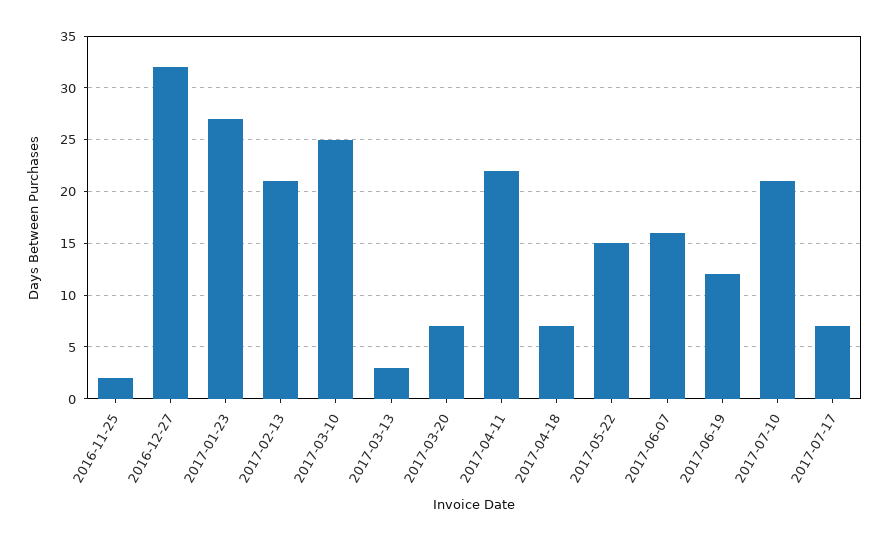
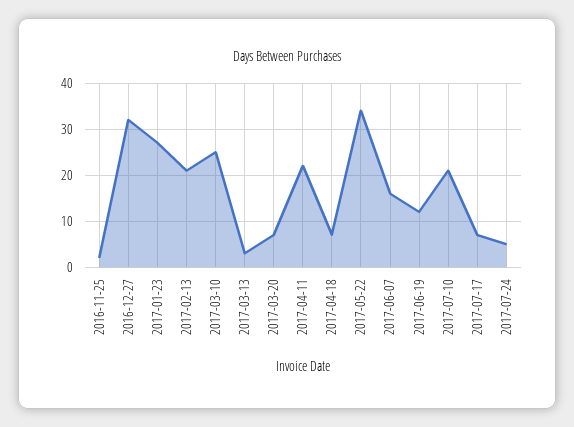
2017-05-22: 15 -> 35
2017-07-24: none -> 5

